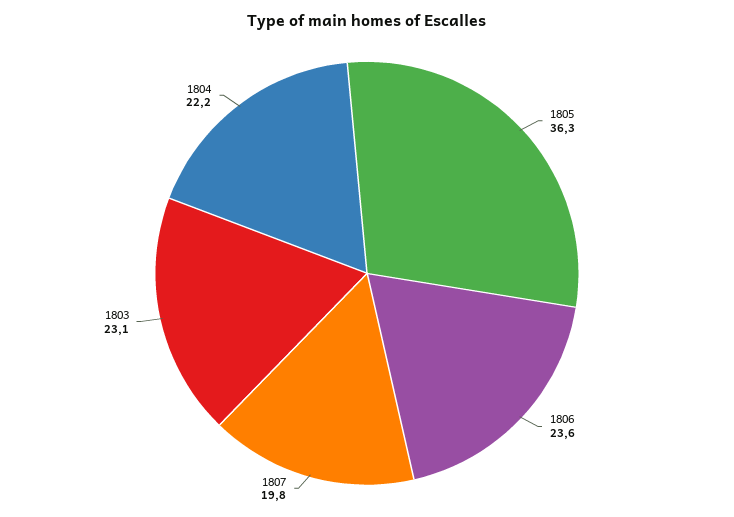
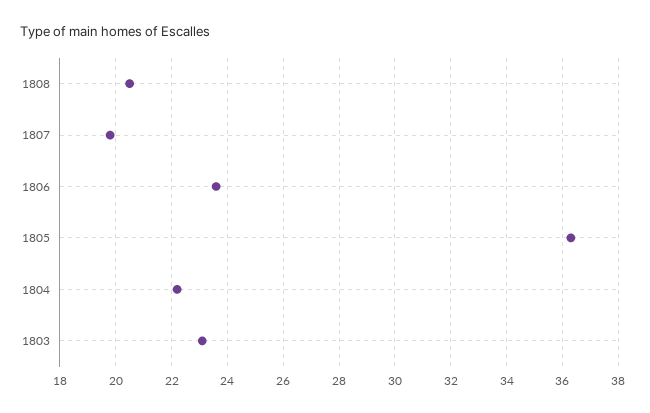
1808: none -> 20.5

